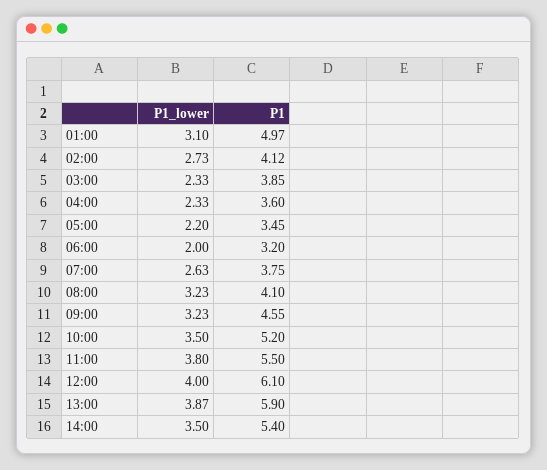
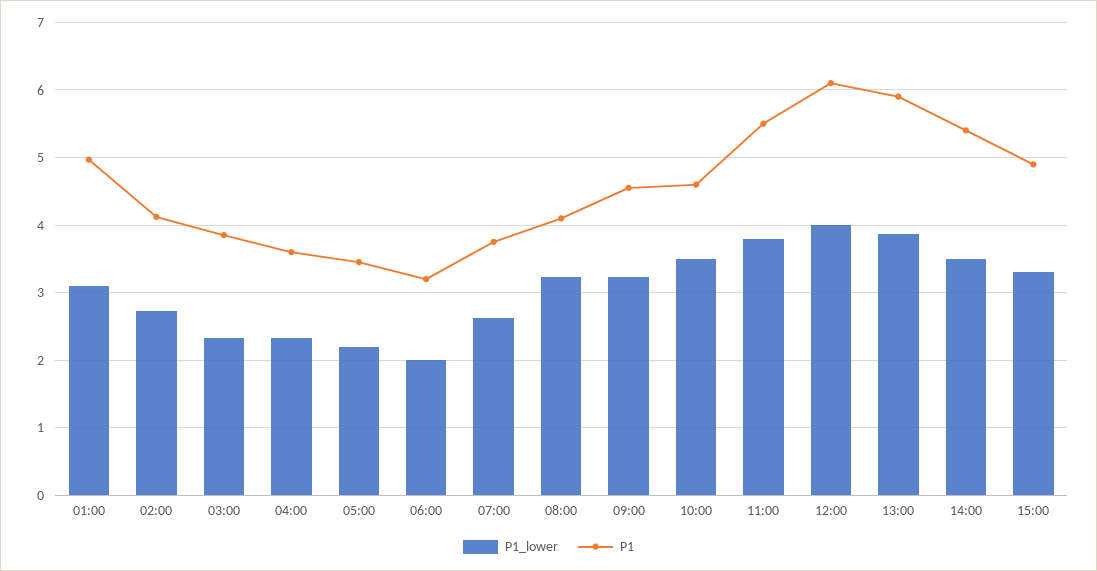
P1, 10:00: 5.2 -> 4.6
P1_lower, 15:00: none -> 3.3
P1, 15:00: none -> 4.9

